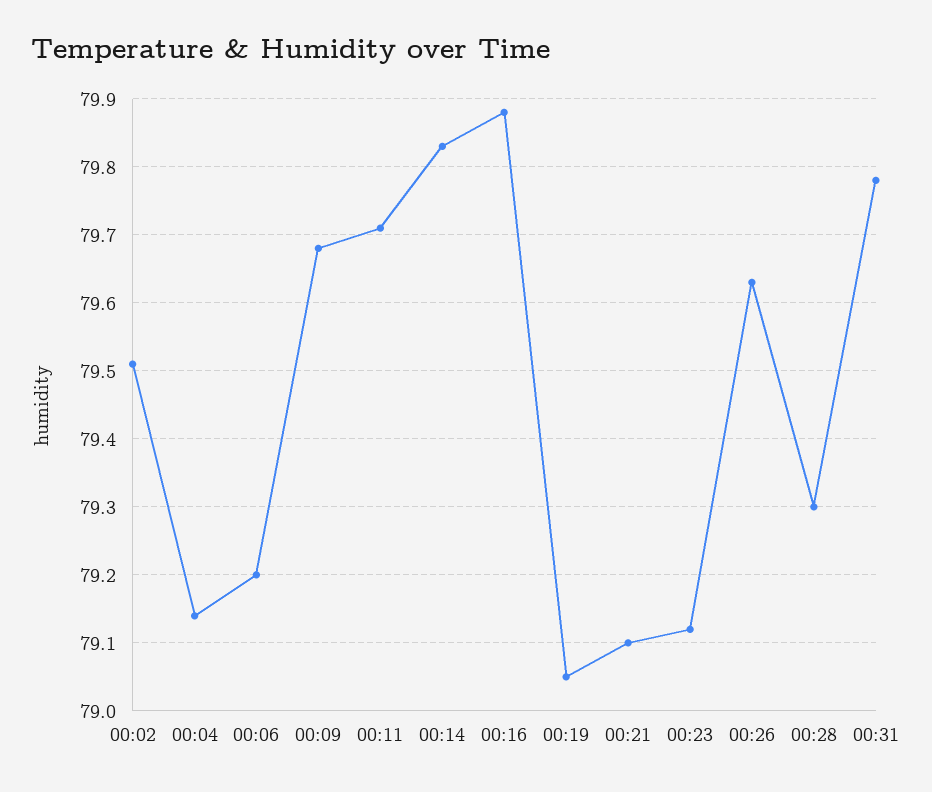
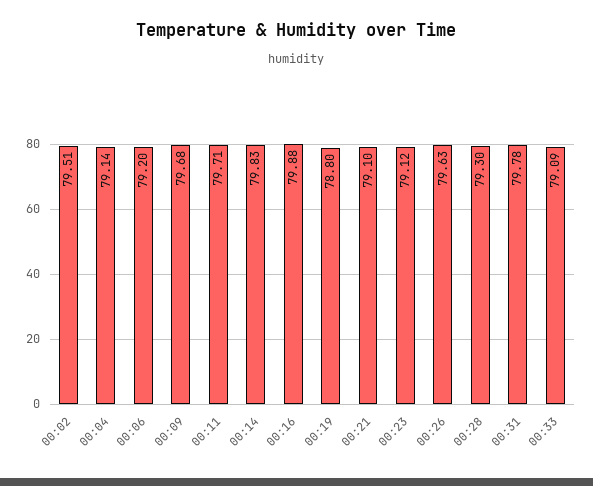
00:19: 79.05 -> 78.8
00:33: none -> 79.09

